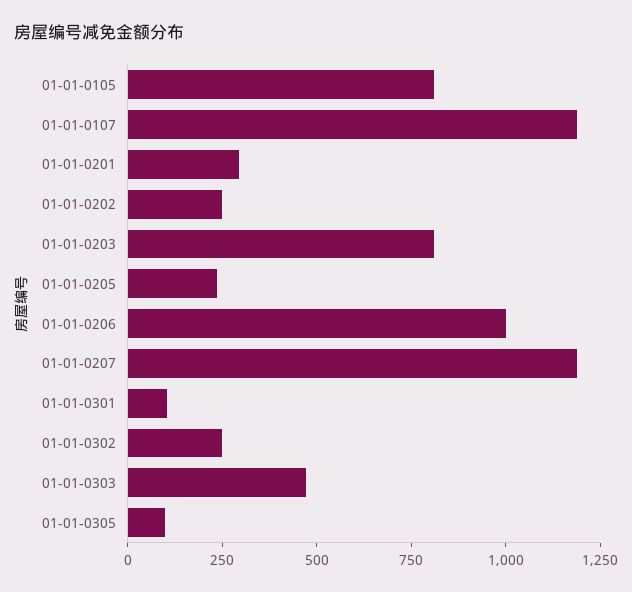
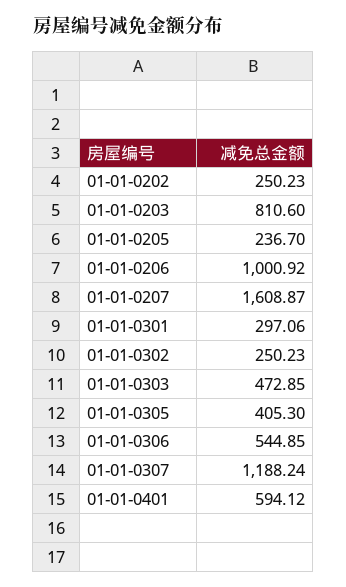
01-01-0105: 800 -> none
01-01-0107: 1200 -> none
01-01-0201: 300 -> none
01-01-0207: 1200 -> 1608.87
01-01-0301: 100 -> 297.06
01-01-0305: 100 -> 405.3
01-01-0306: none -> 544.85
01-01-0307: none -> 1188.24
01-01-0401: none -> 594.12

